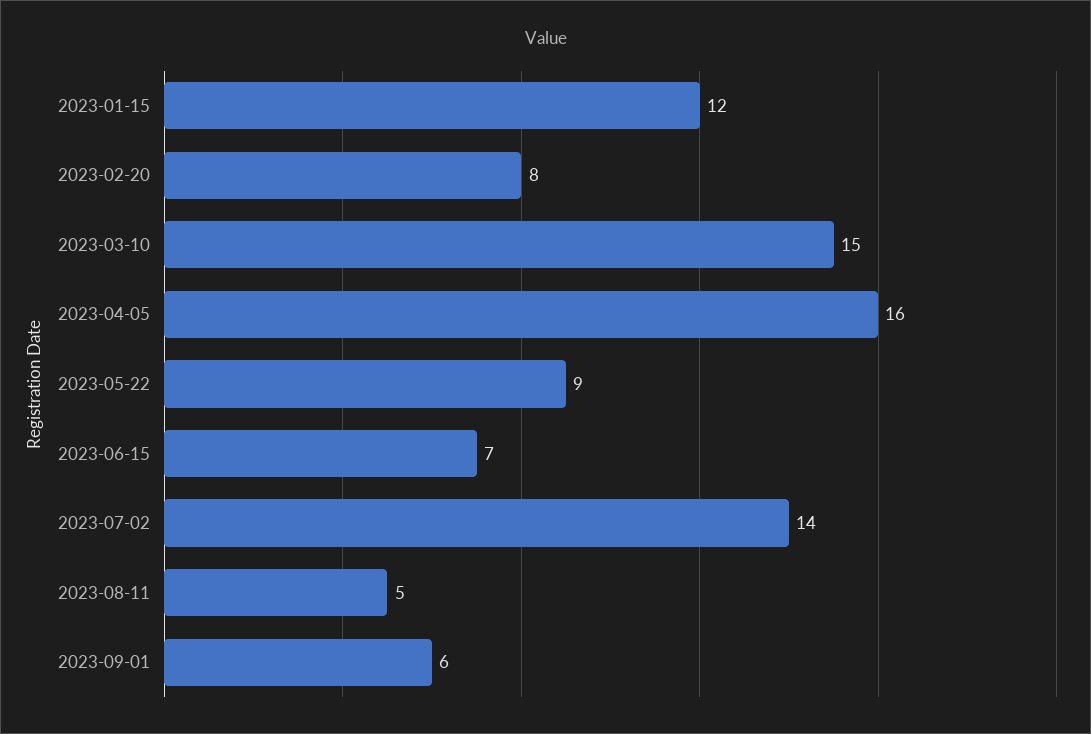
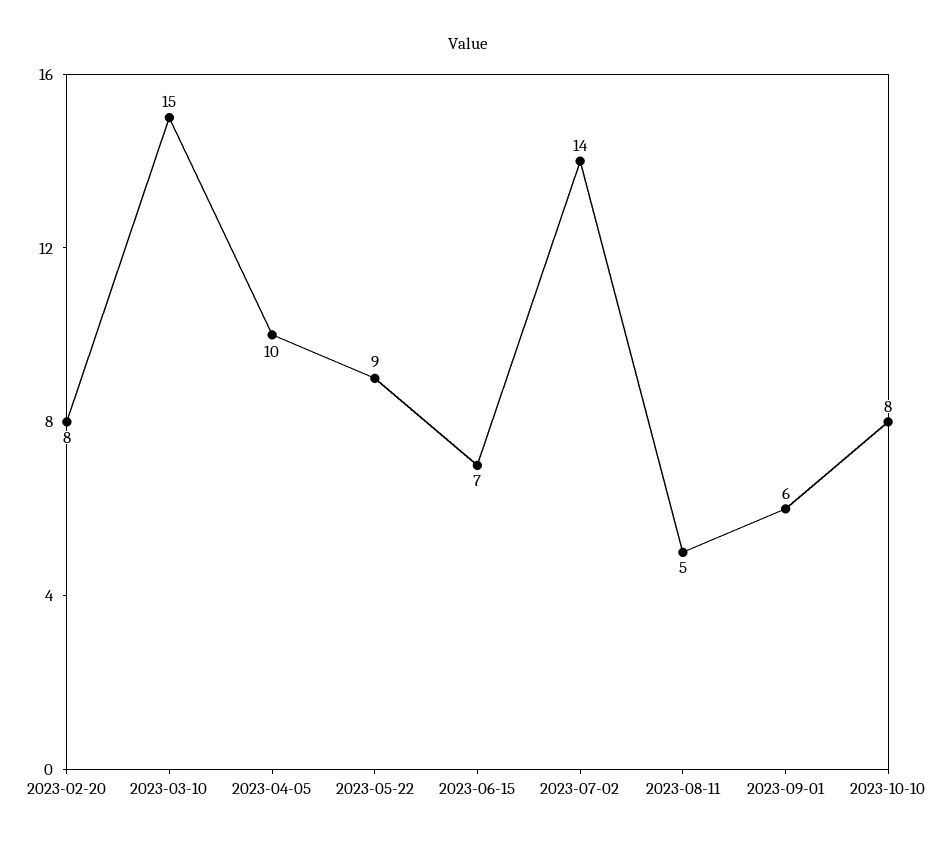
2023-01-15: 12 -> none
2023-04-05: 16 -> 10
2023-10-10: none -> 8

